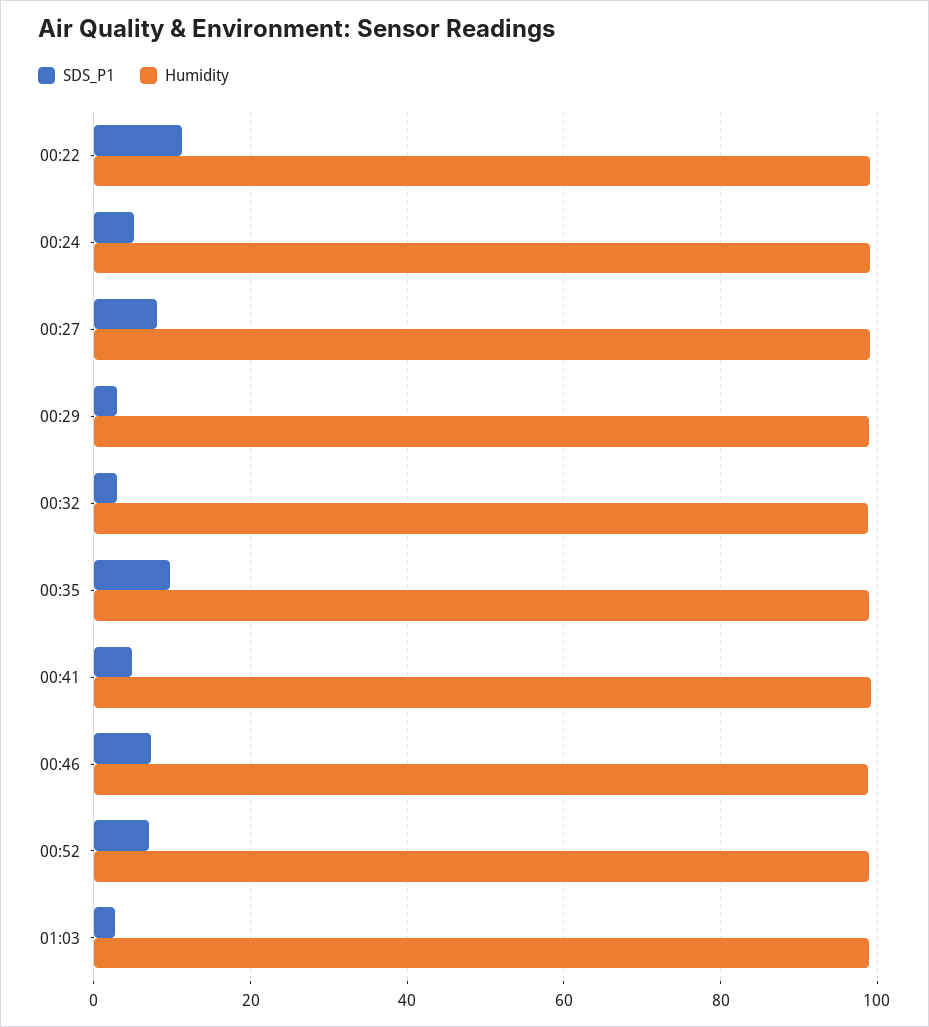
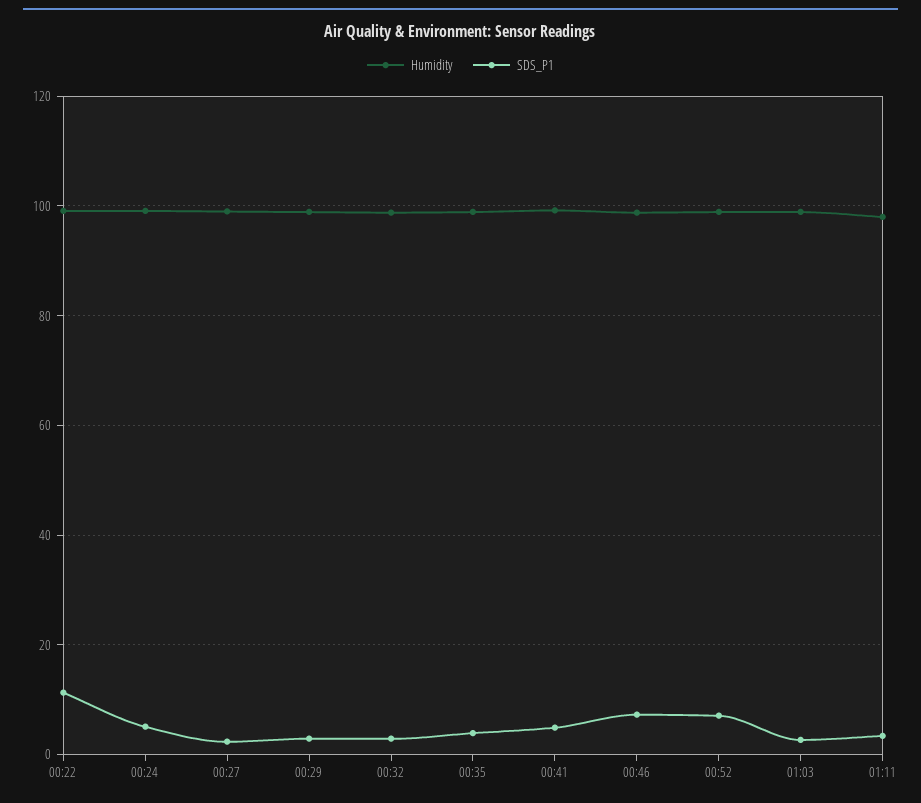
SDS_P1, 00:27: 8 -> 2
SDS_P1, 00:35: 10 -> 4
Humidity, 01:11: none -> 98
SDS_P1, 01:11: none -> 4

